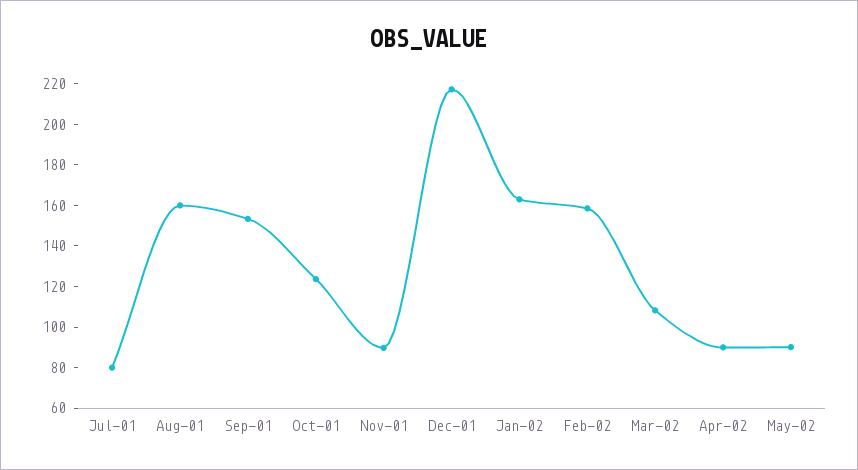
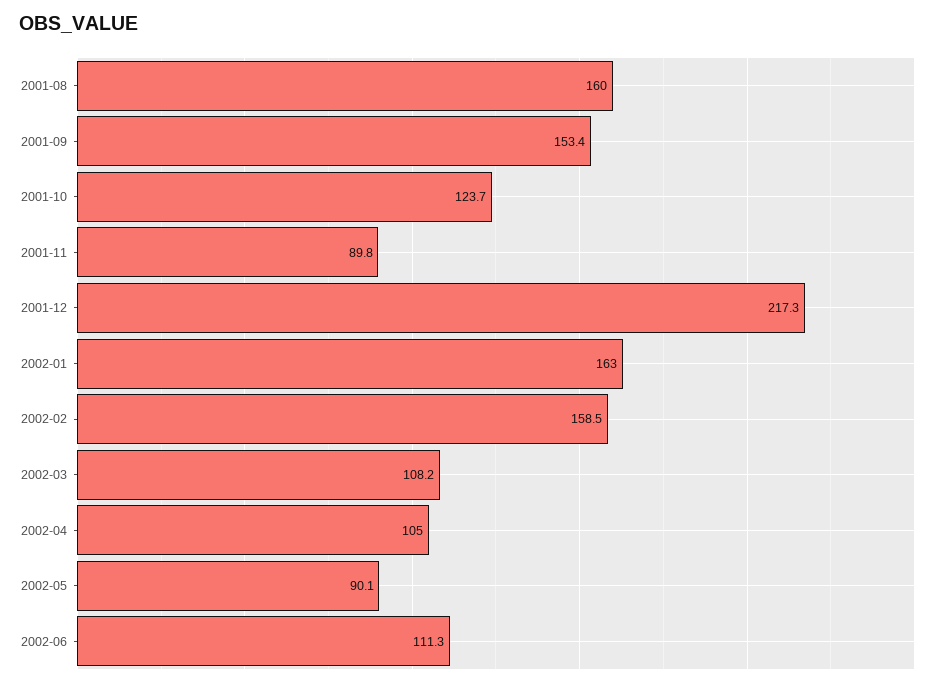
Jul-01: 80 -> none
Apr-02: 90 -> 105
2002-06: none -> 111.3

